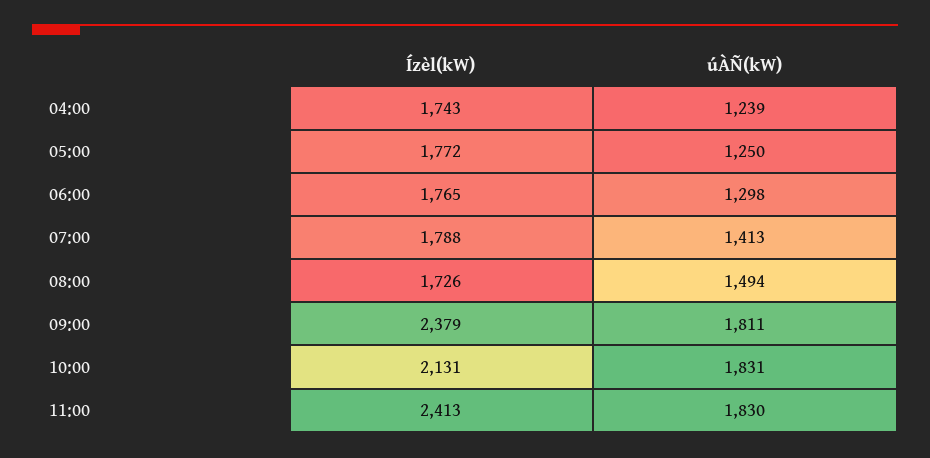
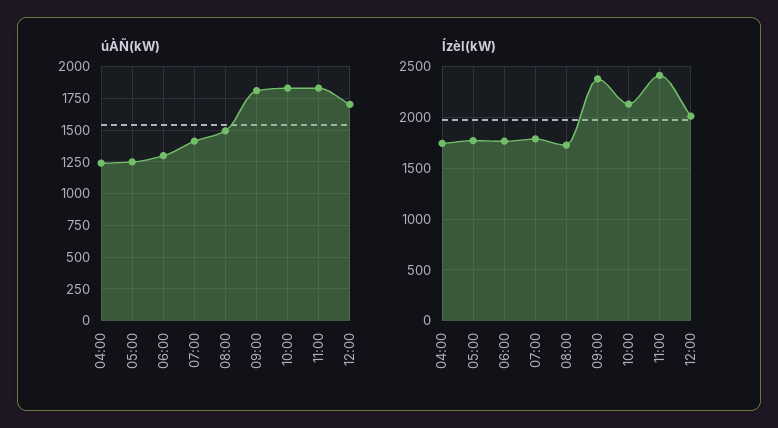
úÀÑ(kW), 12:00: none -> 1700
Ízèl(kW), 12:00: none -> 2000

